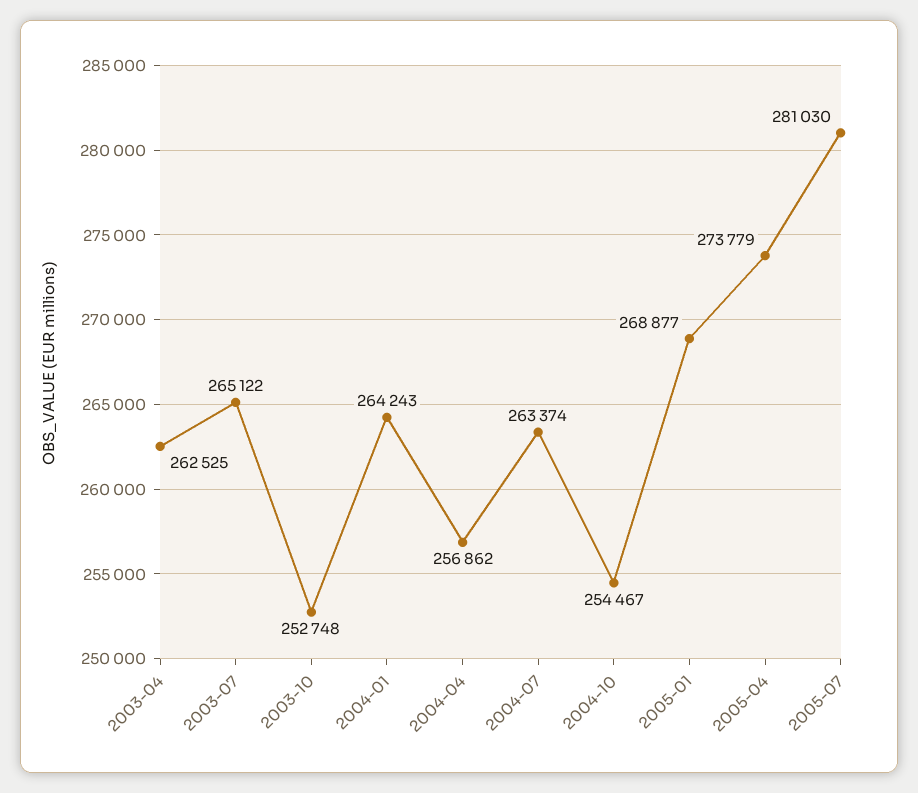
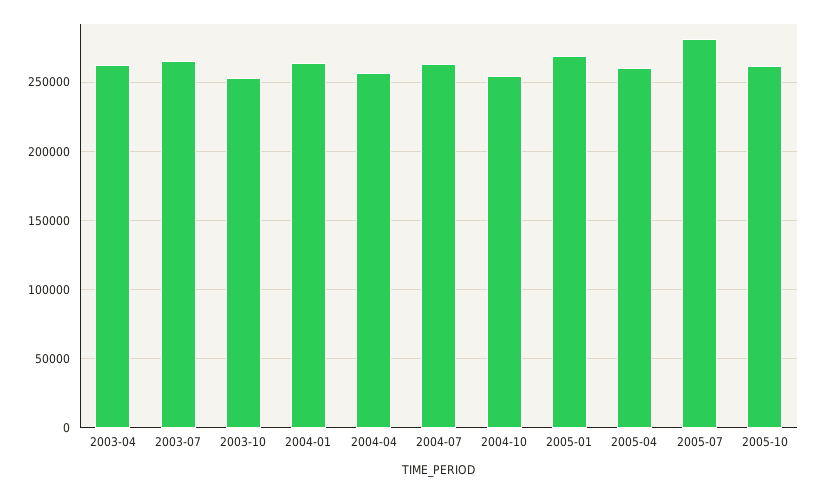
2005-04: 273779 -> 260000
2005-10: none -> 260000

